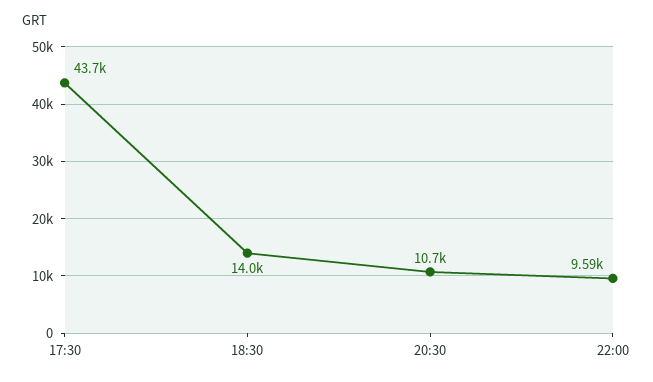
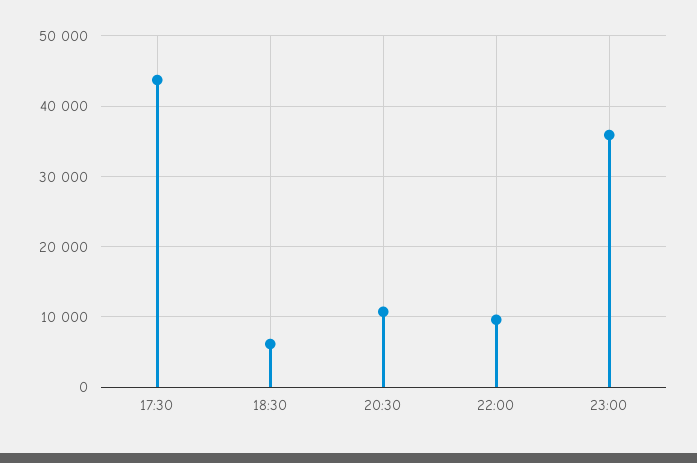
18:30: 14000 -> 6000
23:00: none -> 36000

